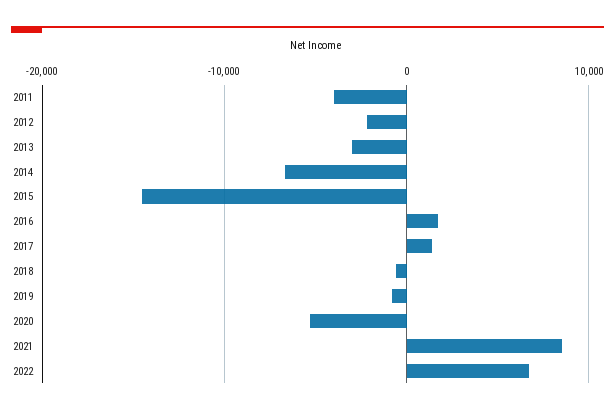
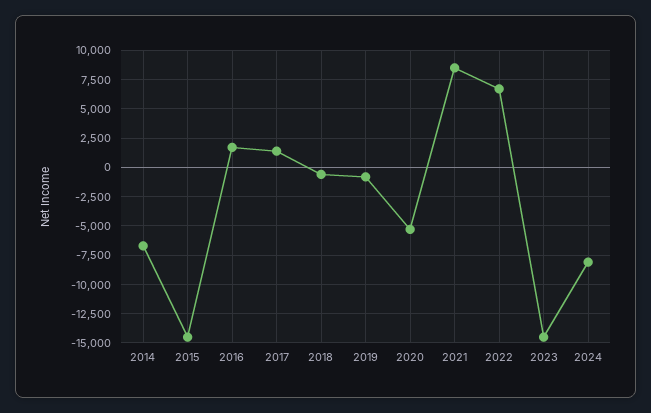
2011: -4000 -> none
2012: -2000 -> none
2013: -3000 -> none
2023: none -> -15000
2024: none -> -7500

